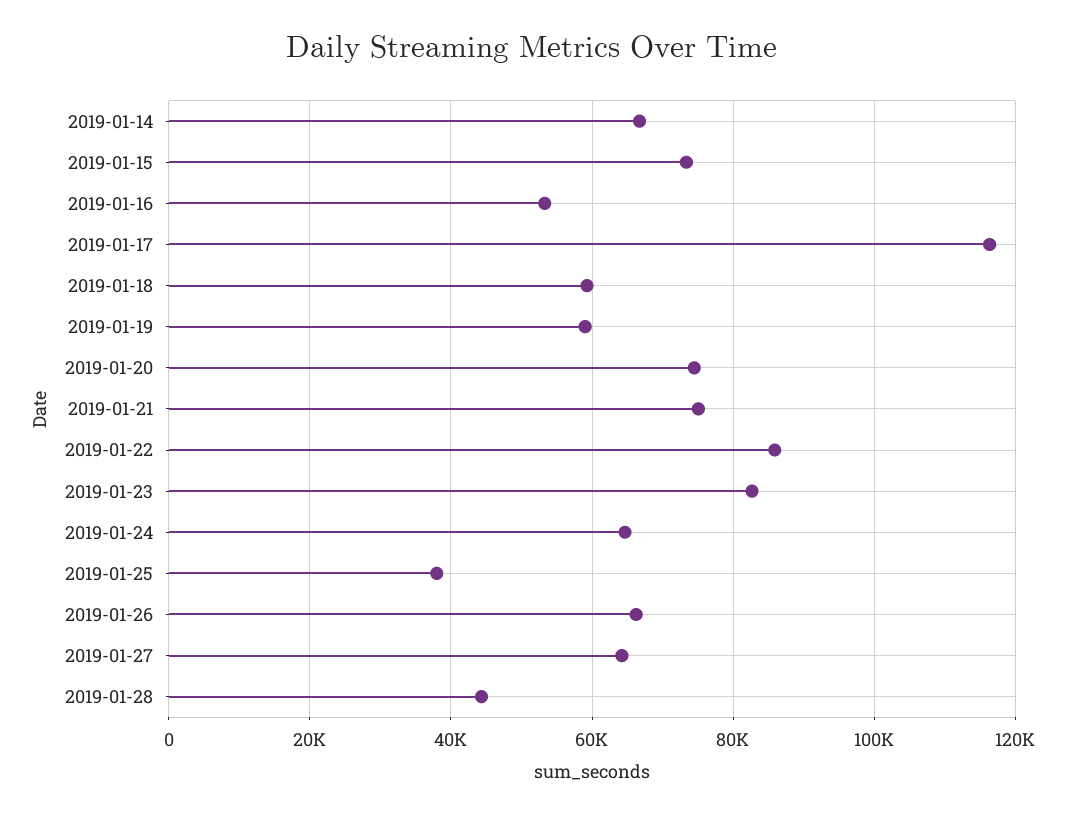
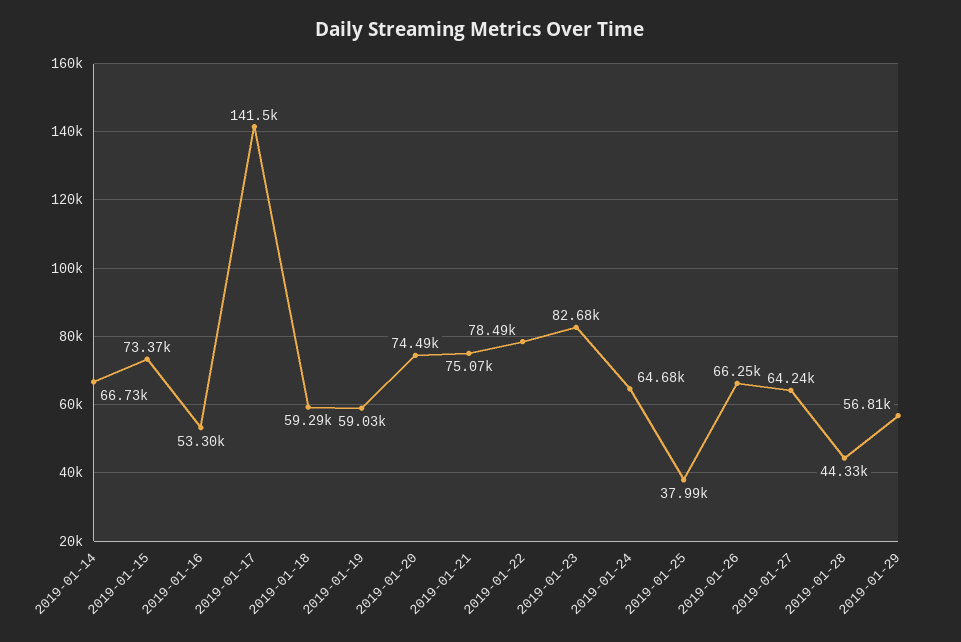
2019-01-17: 116000 -> 141500
2019-01-22: 86000 -> 78490
2019-01-29: none -> 56810

